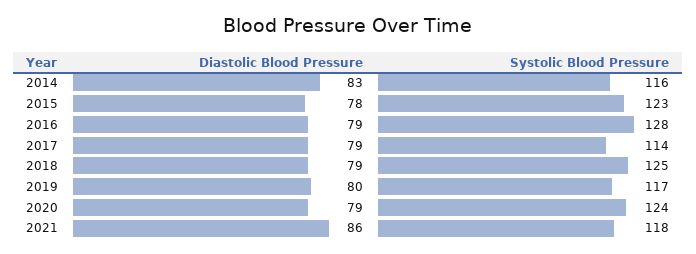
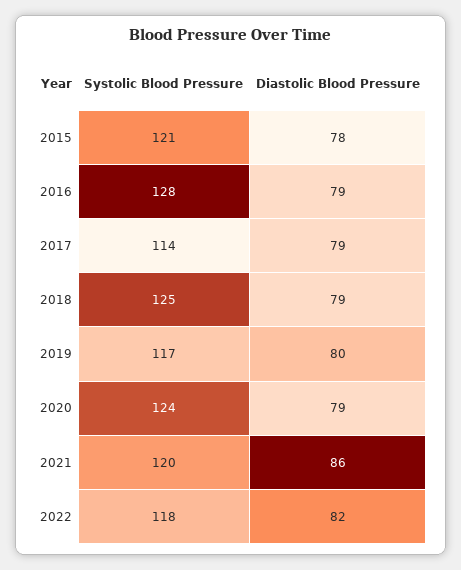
Diastolic Blood Pressure, 2014: 83 -> none
Systolic Blood Pressure, 2014: 116 -> none
Systolic Blood Pressure, 2015: 123 -> 121
Systolic Blood Pressure, 2021: 118 -> 120
Systolic Blood Pressure, 2022: none -> 118
Diastolic Blood Pressure, 2022: none -> 82

